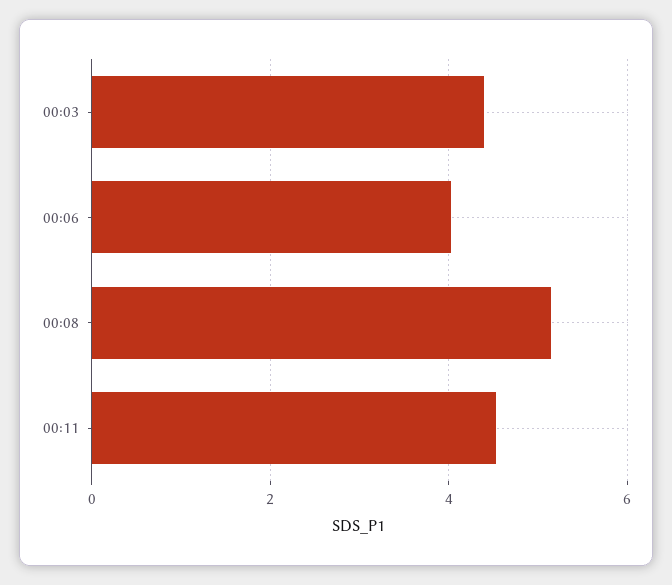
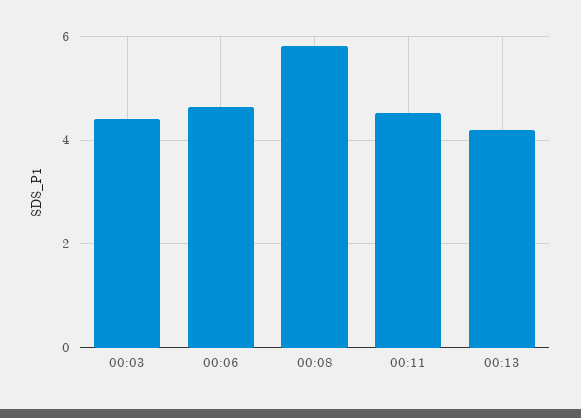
00:06: 4 -> 4.6
00:08: 5.2 -> 5.8
00:13: none -> 4.2

